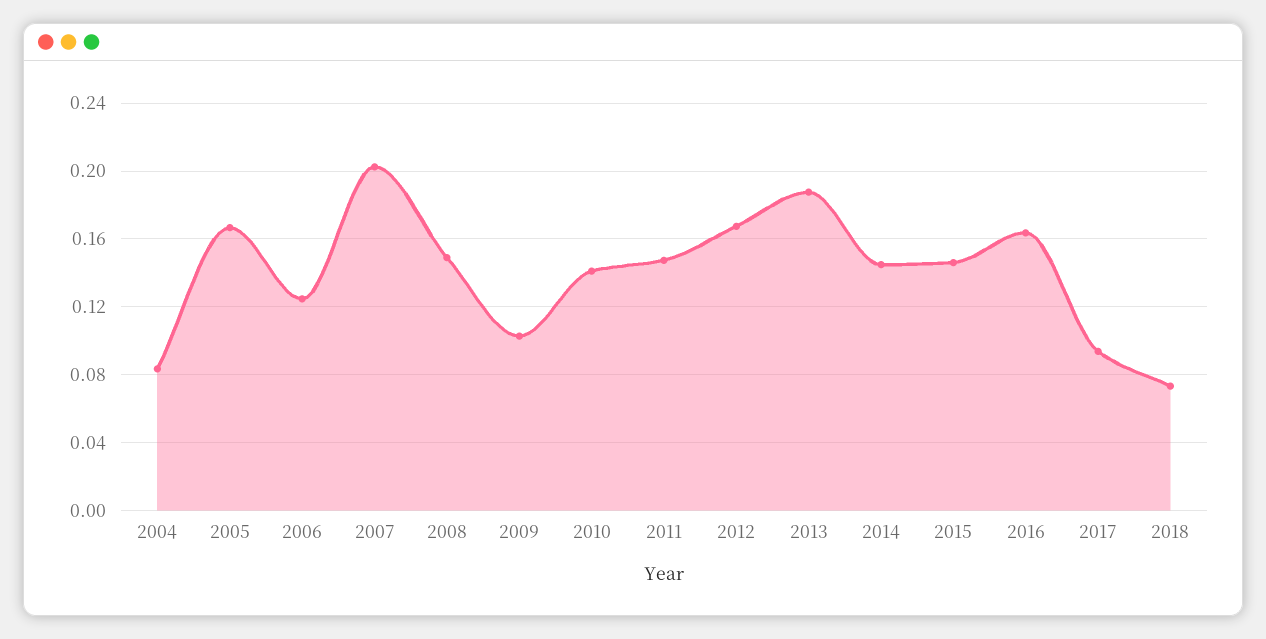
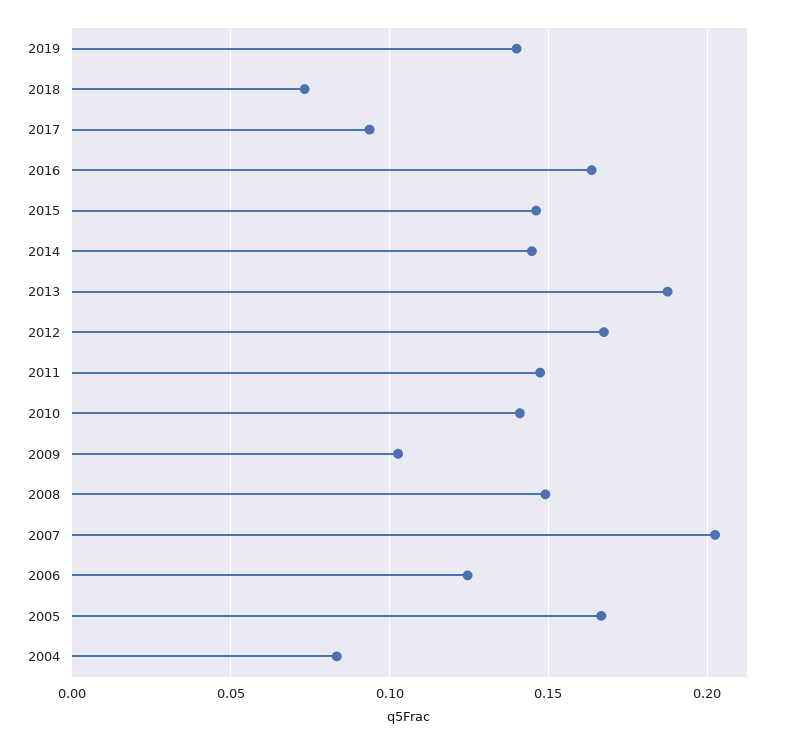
2019: none -> 0.14

